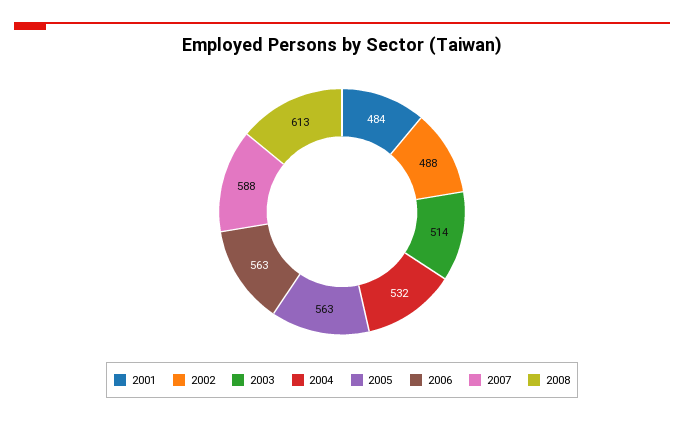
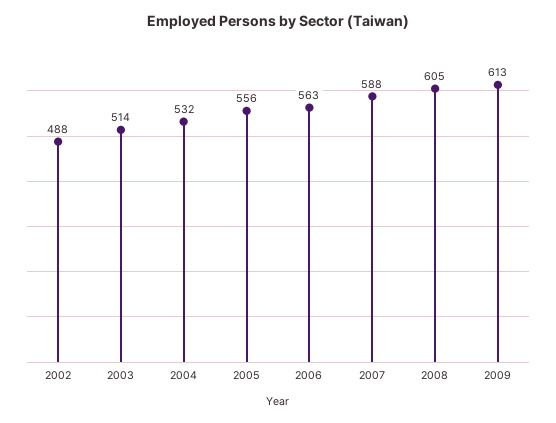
2001: 484 -> none
2005: 563 -> 556
2008: 613 -> 605
2009: none -> 613

